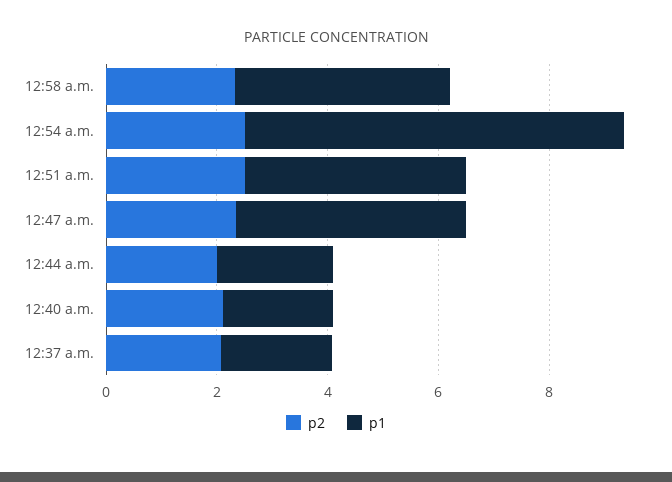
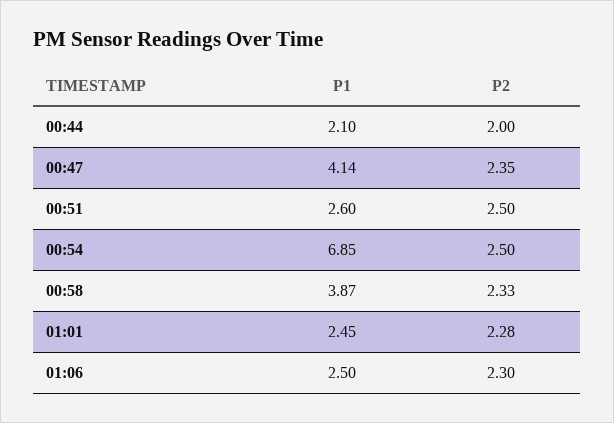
p1, 12:51 a.m.: 4 -> 2.6
p2, 12:40 a.m.: 2 -> none
p1, 12:40 a.m.: 2 -> none
p2, 12:37 a.m.: 2 -> none
p1, 12:37 a.m.: 2 -> none
p1, 01:01: none -> 2.45
p2, 01:01: none -> 2.28
p1, 01:06: none -> 2.5
p2, 01:06: none -> 2.3

